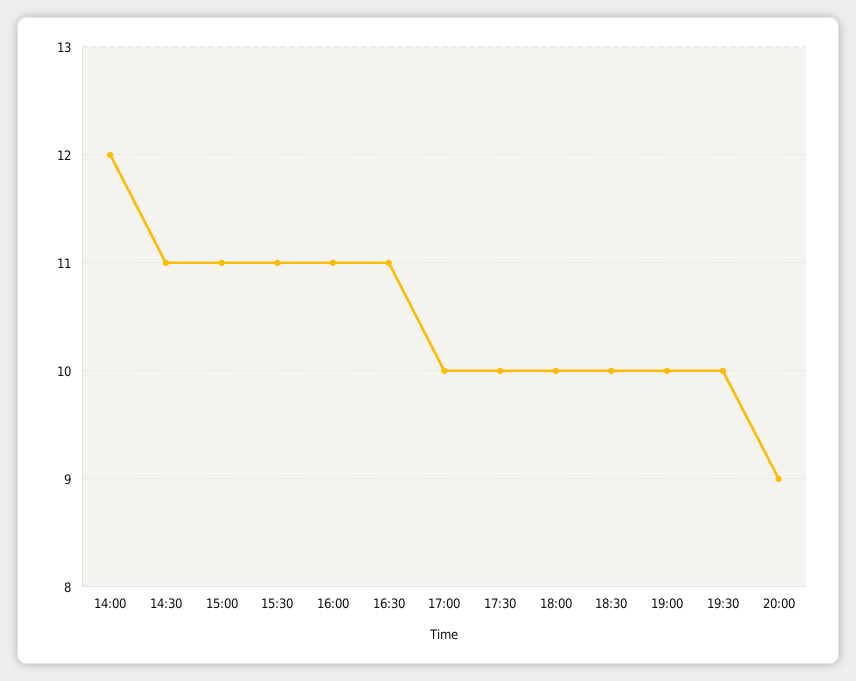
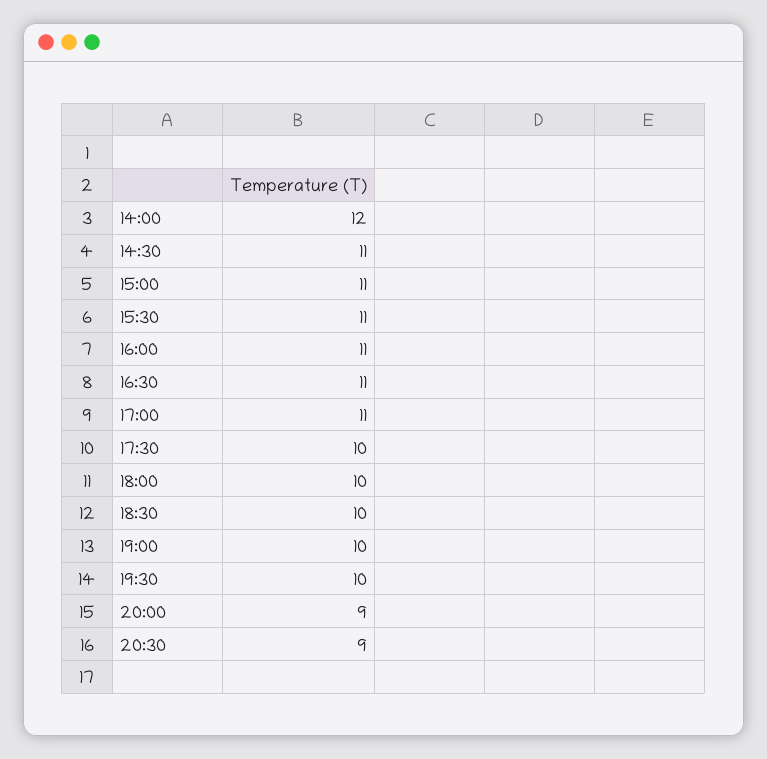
17:00: 10 -> 11
20:30: none -> 9

